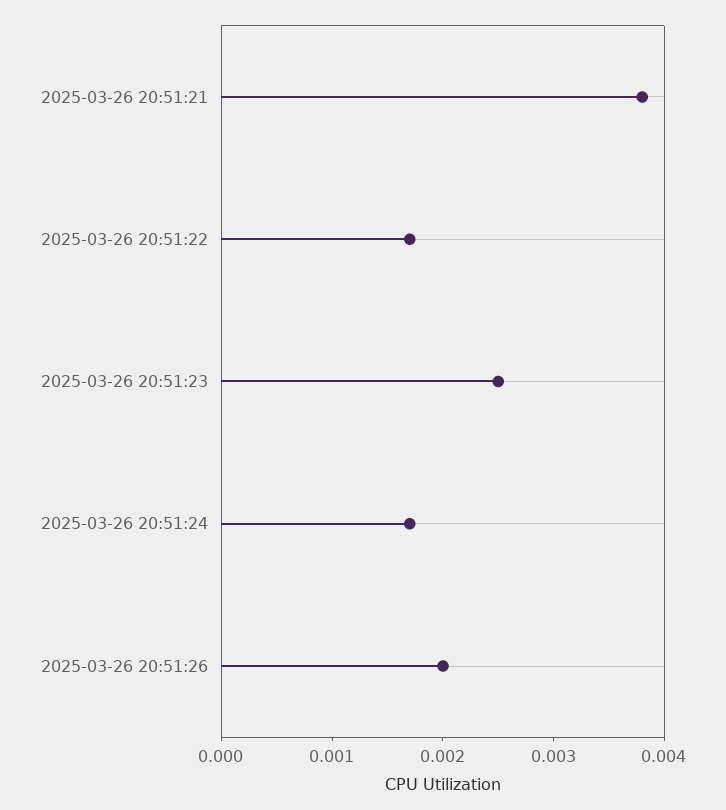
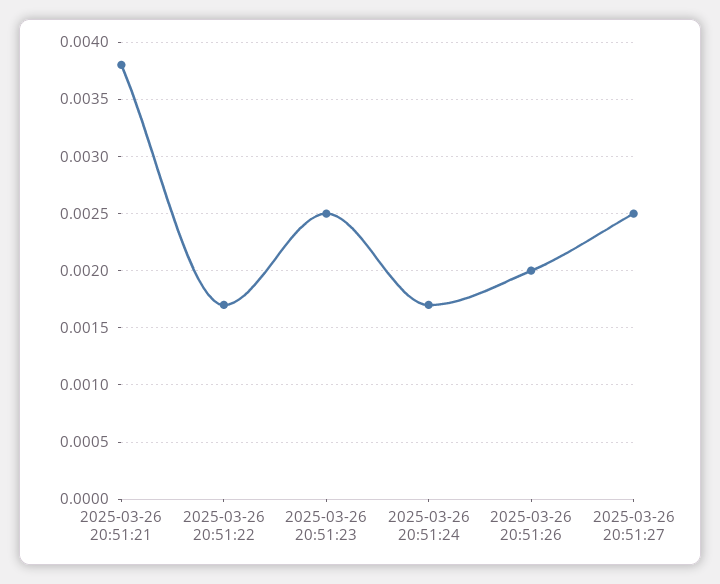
2025-03-26 20:51:27: none -> 0.0025

